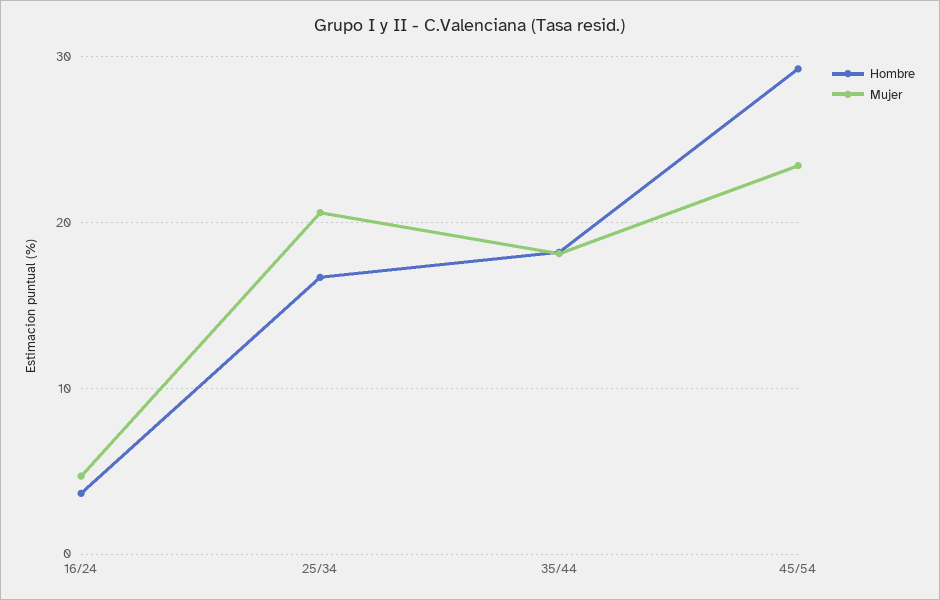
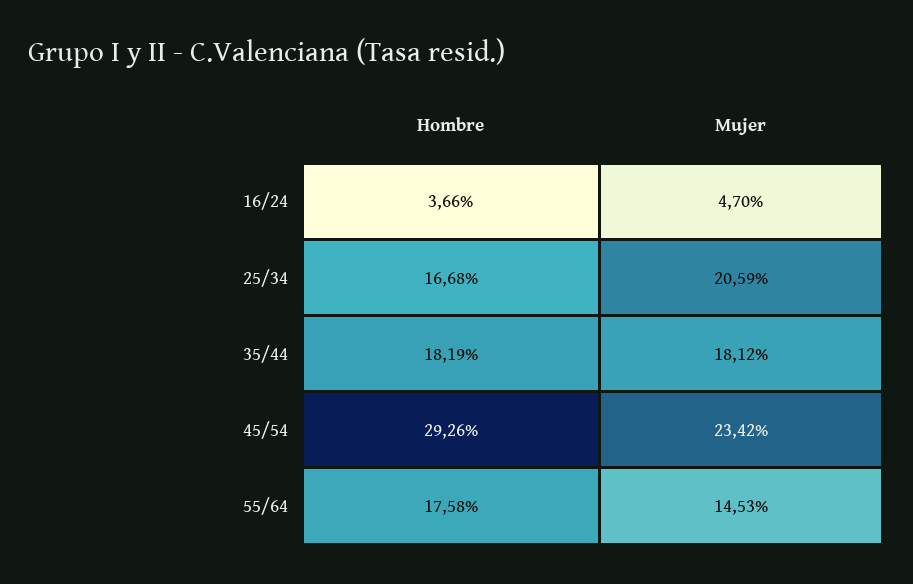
Hombre, 55/64: none -> 17.58
Mujer, 55/64: none -> 14.53

